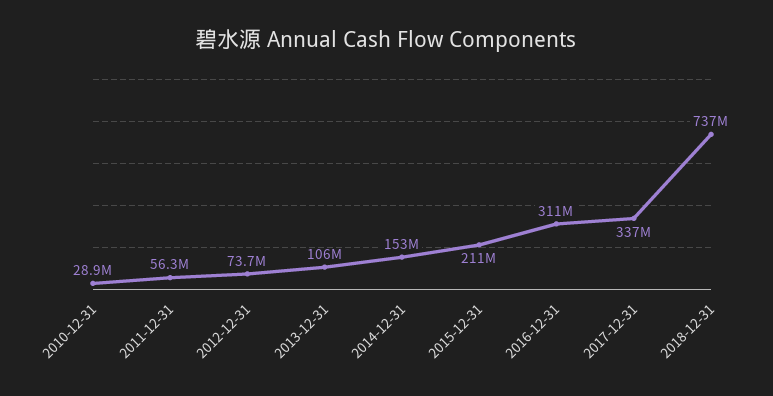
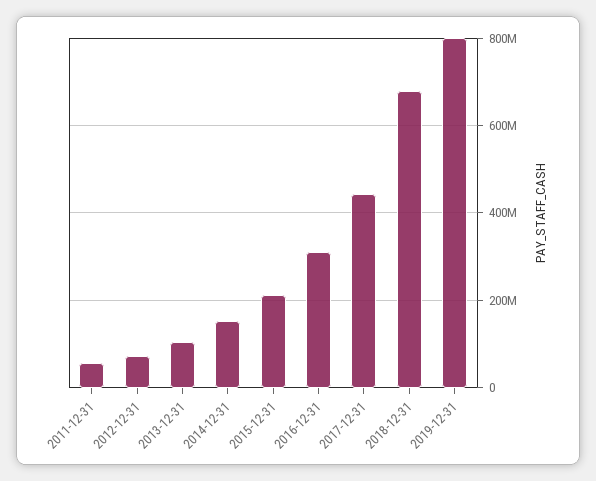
2010-12-31: 28900000 -> none
2017-12-31: 337000000 -> 440000000
2018-12-31: 737000000 -> 680000000
2019-12-31: none -> 800000000

